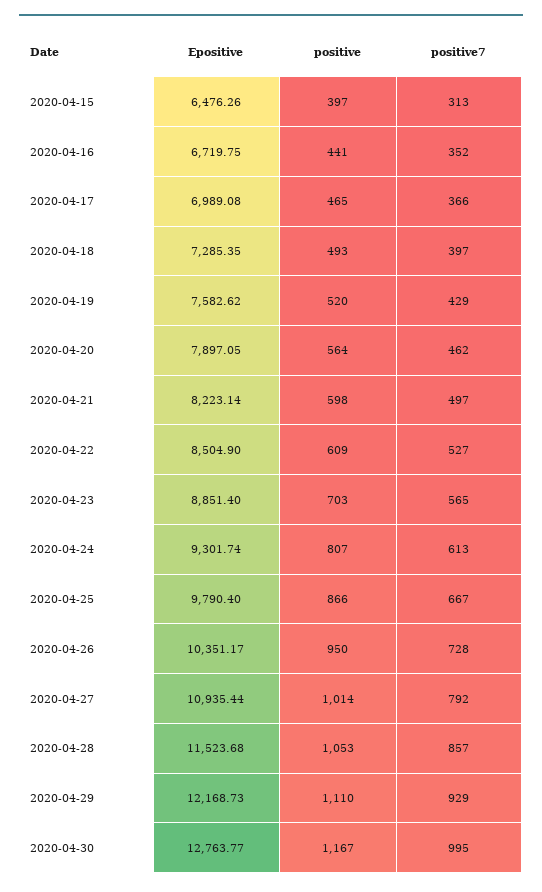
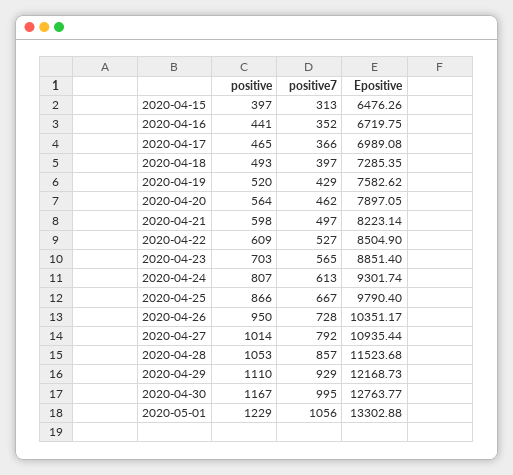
positive, 2020-05-01: none -> 1229
positive7, 2020-05-01: none -> 1056
Epositive, 2020-05-01: none -> 13302.88

